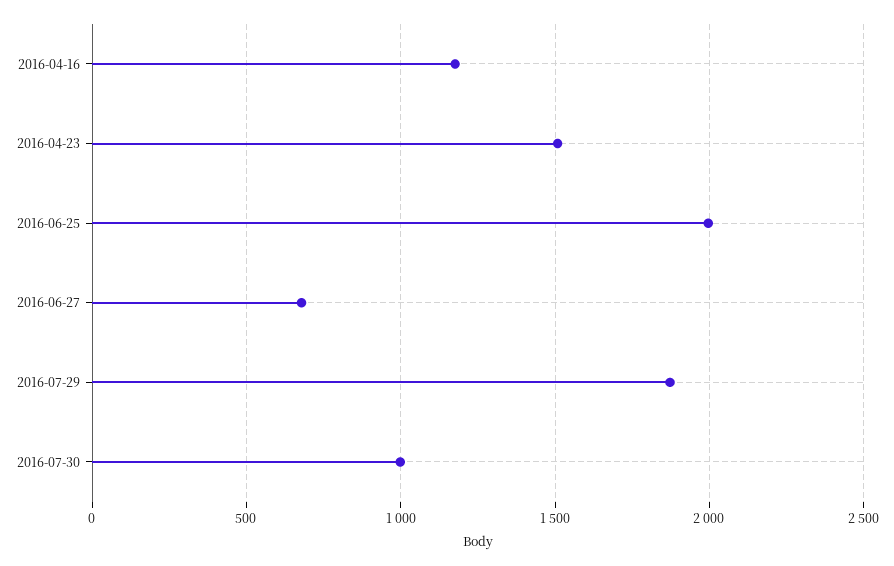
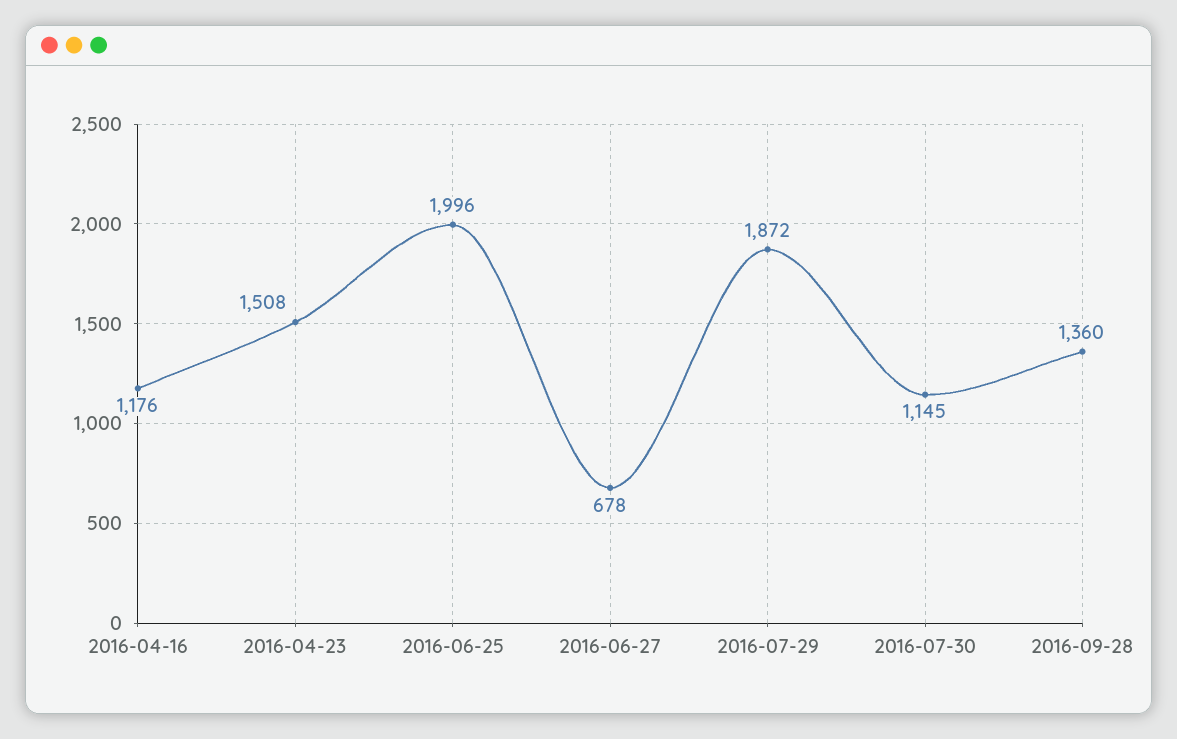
2016-07-30: 1000 -> 1145
2016-09-28: none -> 1360

